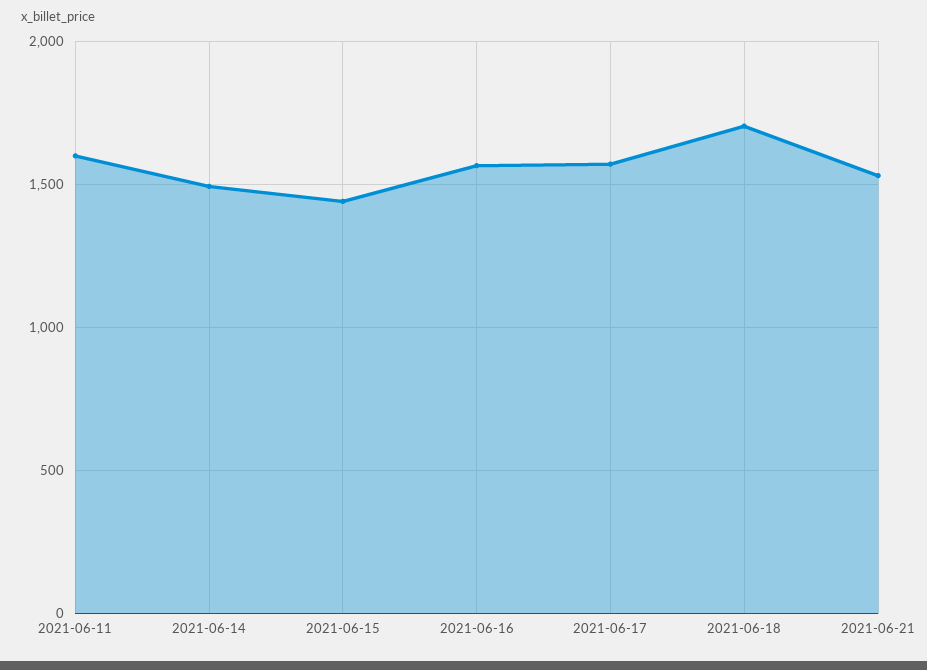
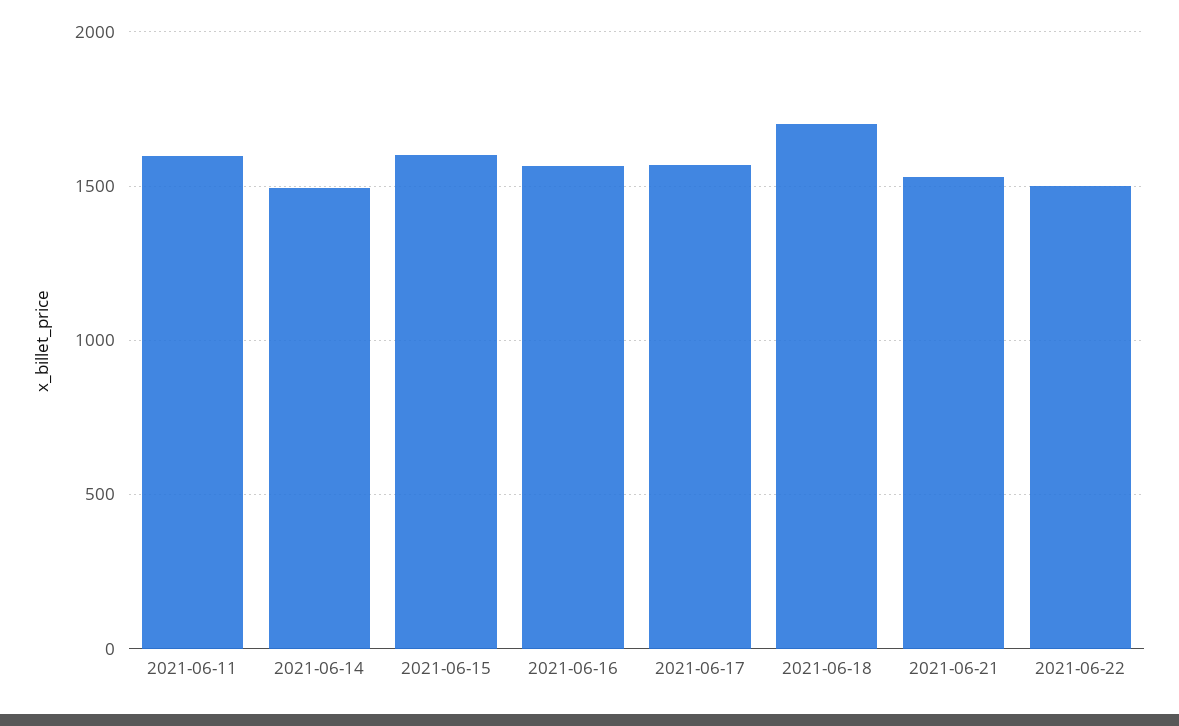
2021-06-15: 1450 -> 1600
2021-06-22: none -> 1500

